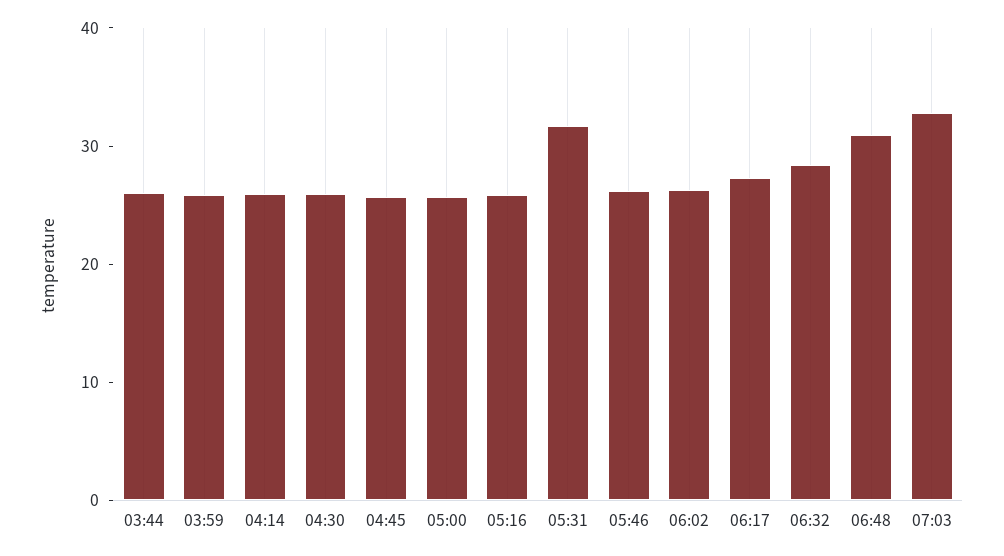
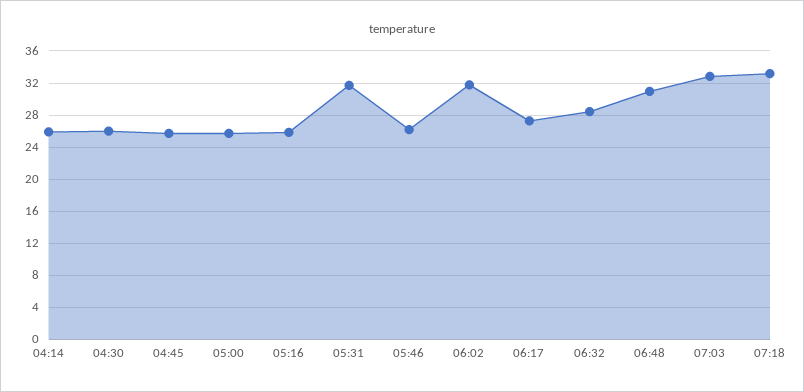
03:44: 26 -> none
03:59: 26 -> none
06:02: 26 -> 32
07:18: none -> 33

